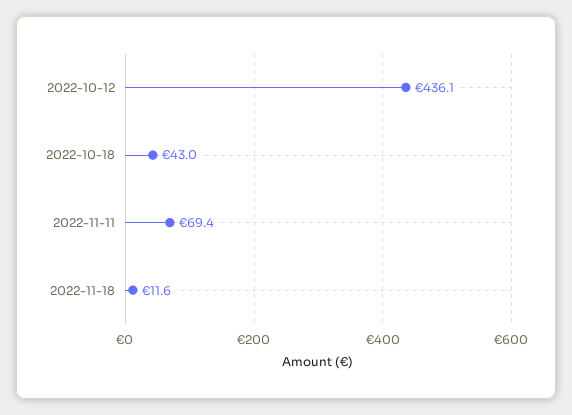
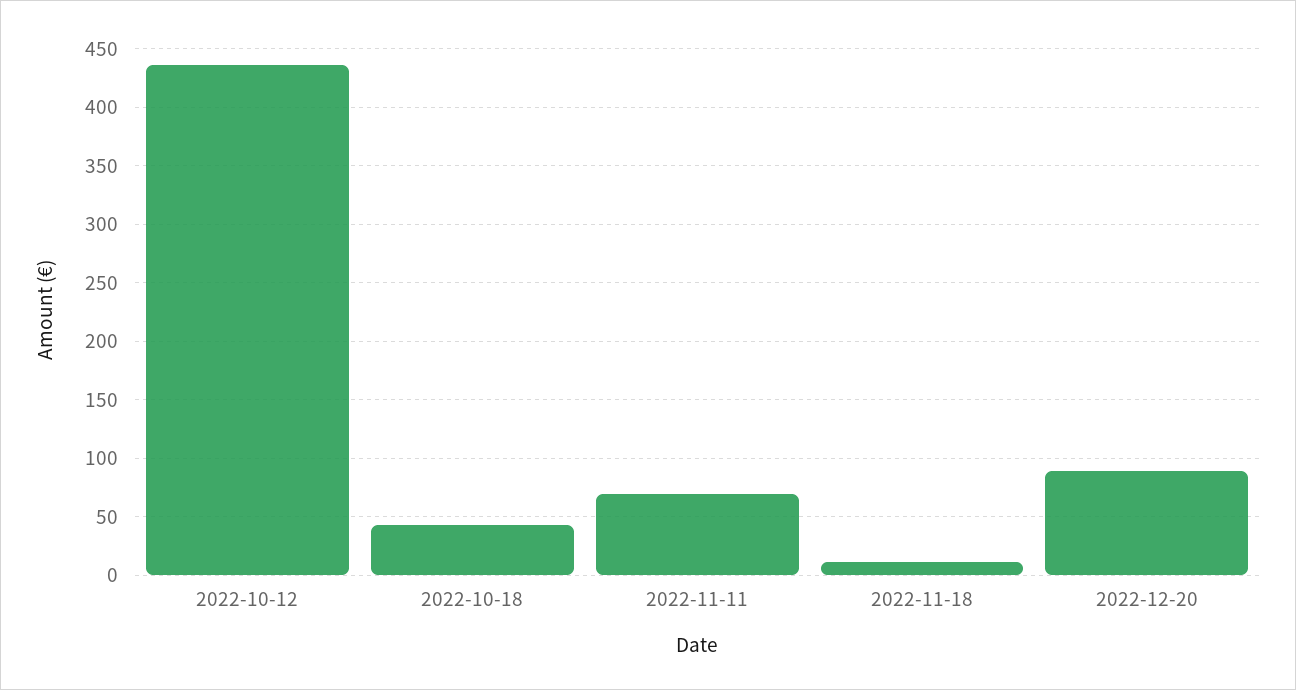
2022-12-20: none -> 90

